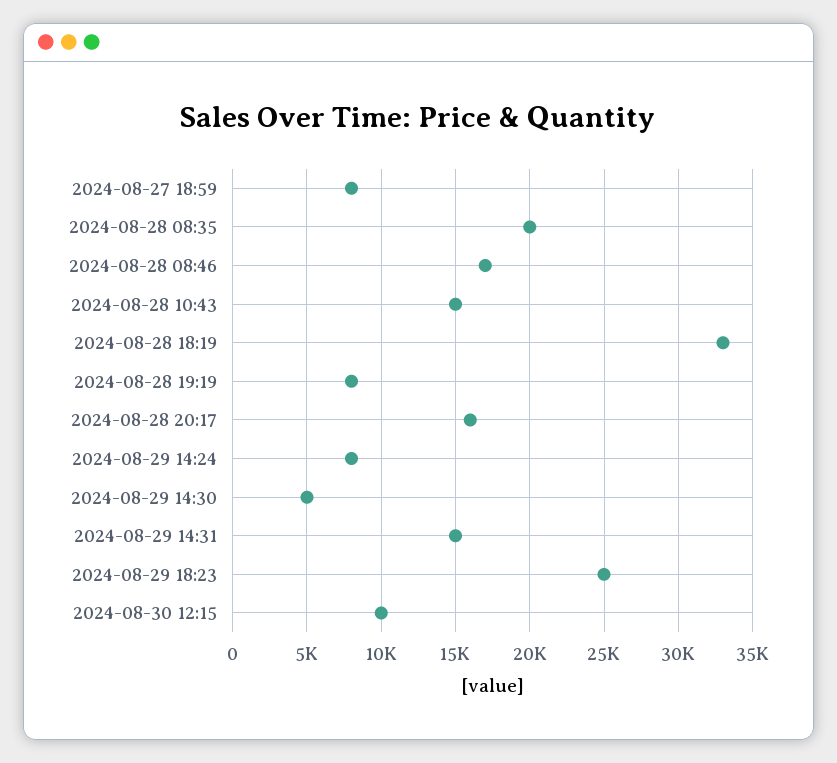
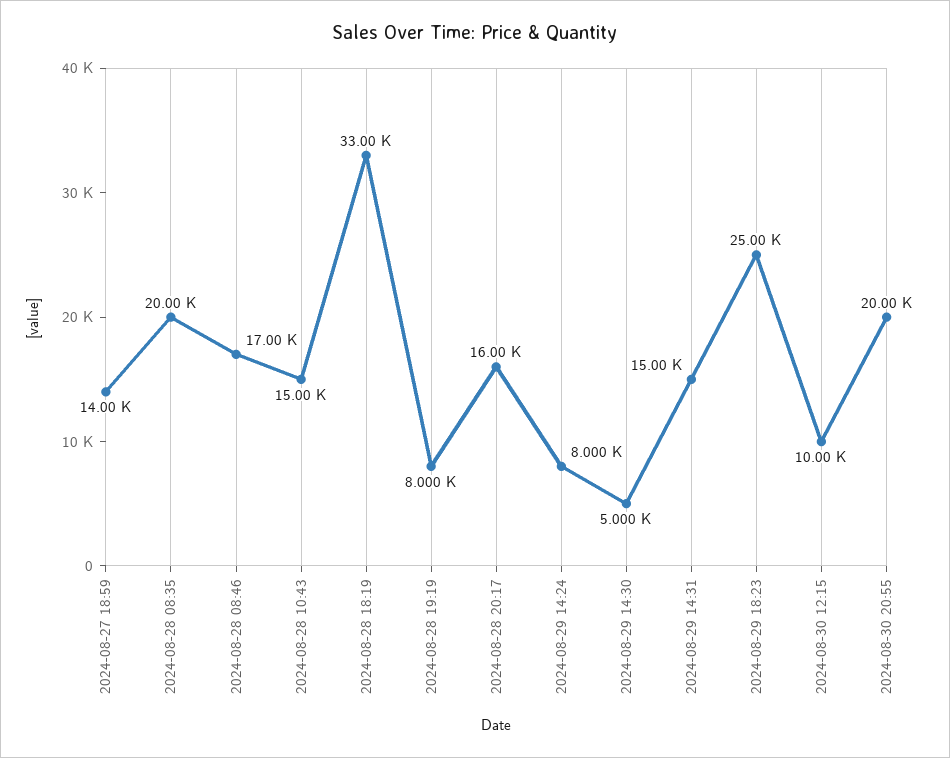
2024-08-27 18:59: 8000 -> 14000
2024-08-30 20:55: none -> 20000

